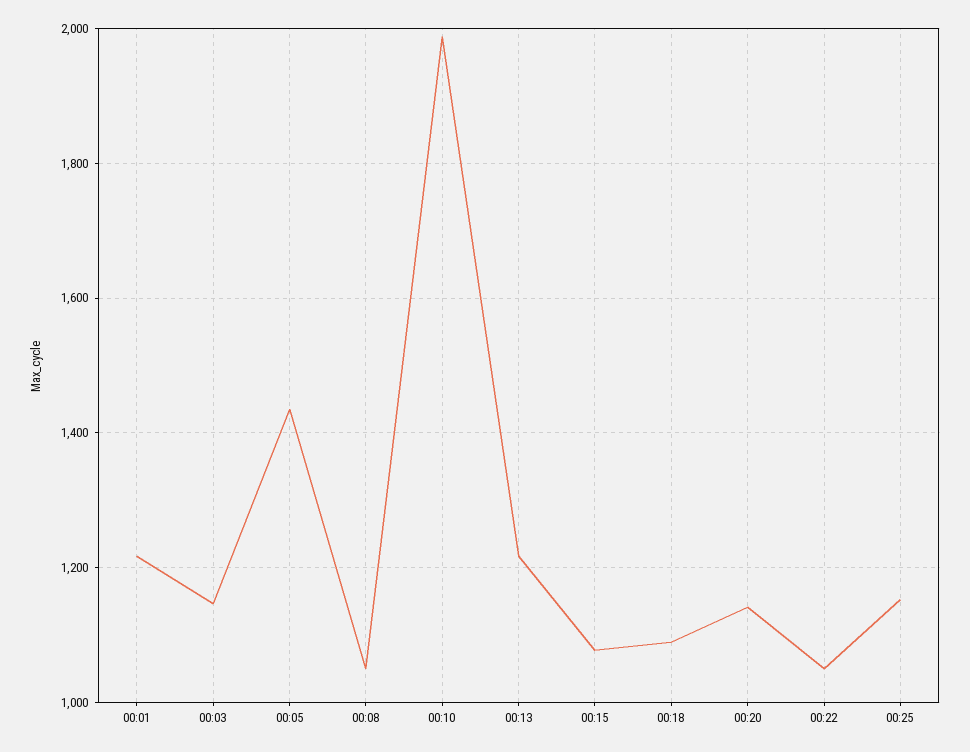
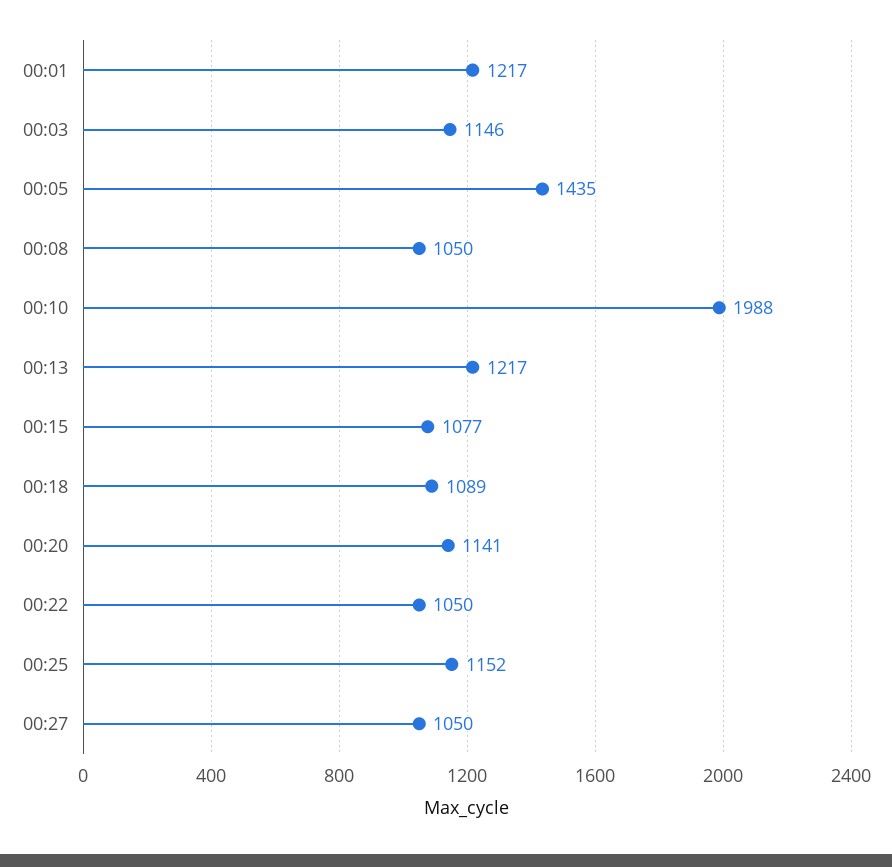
00:27: none -> 1050

